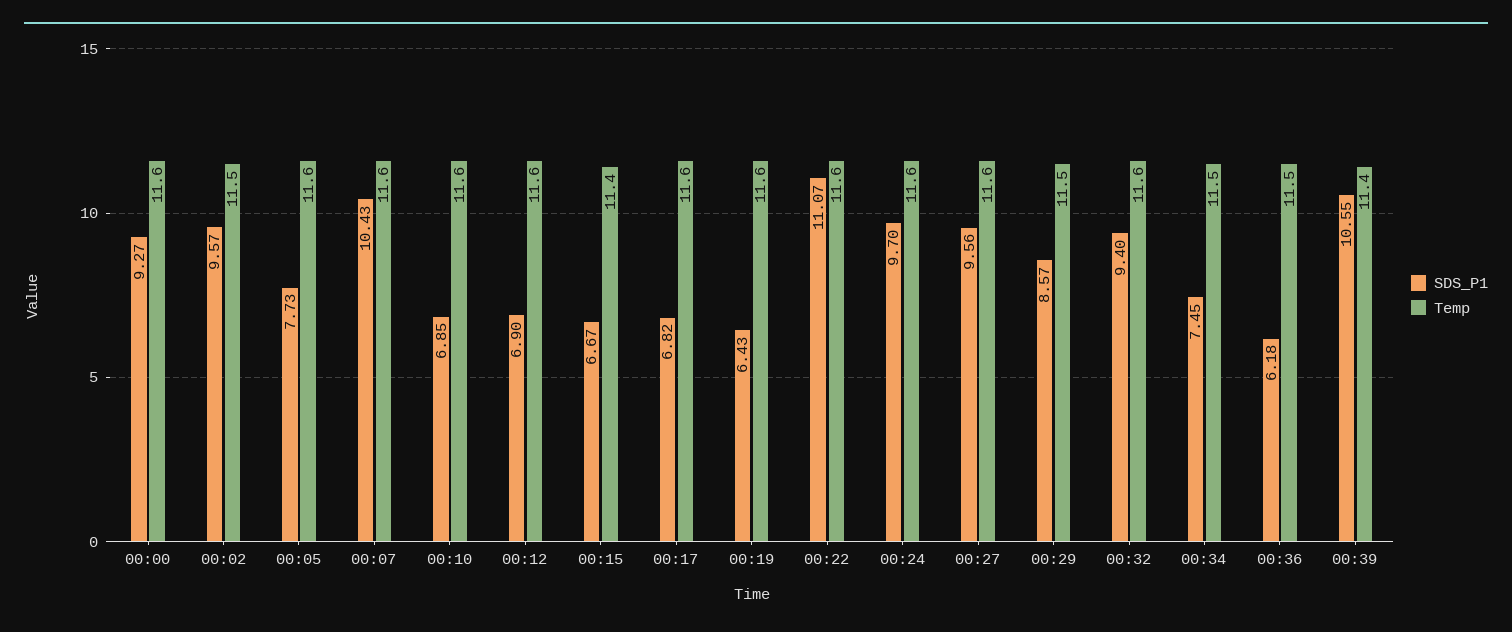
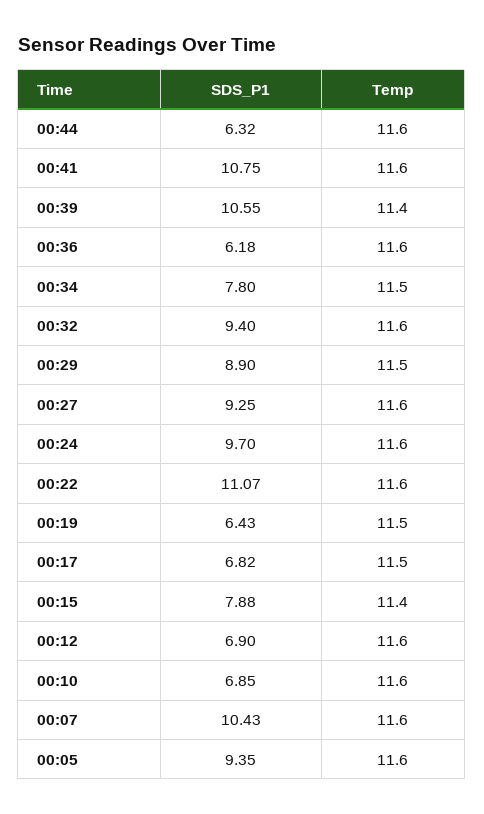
SDS_P1, 00:00: 9.27 -> none
Temp, 00:00: 11.6 -> none
SDS_P1, 00:02: 9.57 -> none
Temp, 00:02: 11.5 -> none
SDS_P1, 00:05: 7.73 -> 9.35
SDS_P1, 00:15: 6.67 -> 7.88
Temp, 00:17: 11.6 -> 11.5
Temp, 00:19: 11.6 -> 11.5
SDS_P1, 00:27: 9.56 -> 9.25
SDS_P1, 00:29: 8.57 -> 8.9
SDS_P1, 00:34: 7.45 -> 7.8
Temp, 00:36: 11.5 -> 11.6
SDS_P1, 00:44: none -> 6.32
Temp, 00:44: none -> 11.6
SDS_P1, 00:41: none -> 10.75
Temp, 00:41: none -> 11.6

